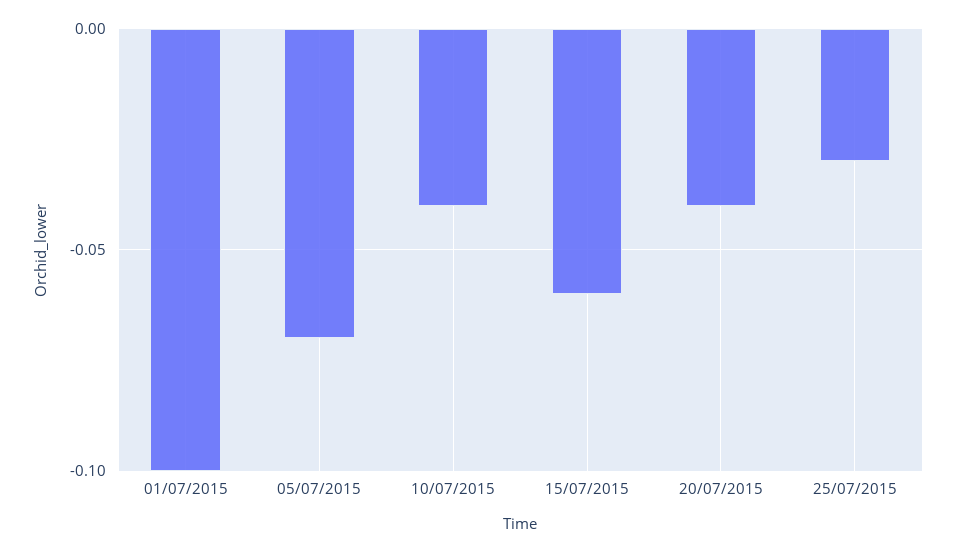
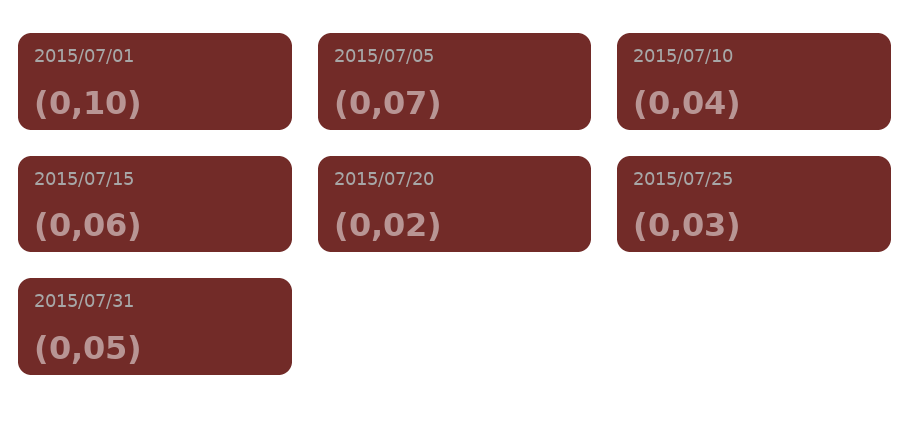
20/07/2015: -0.04 -> -0.02
2015/07/31: none -> -0.05

